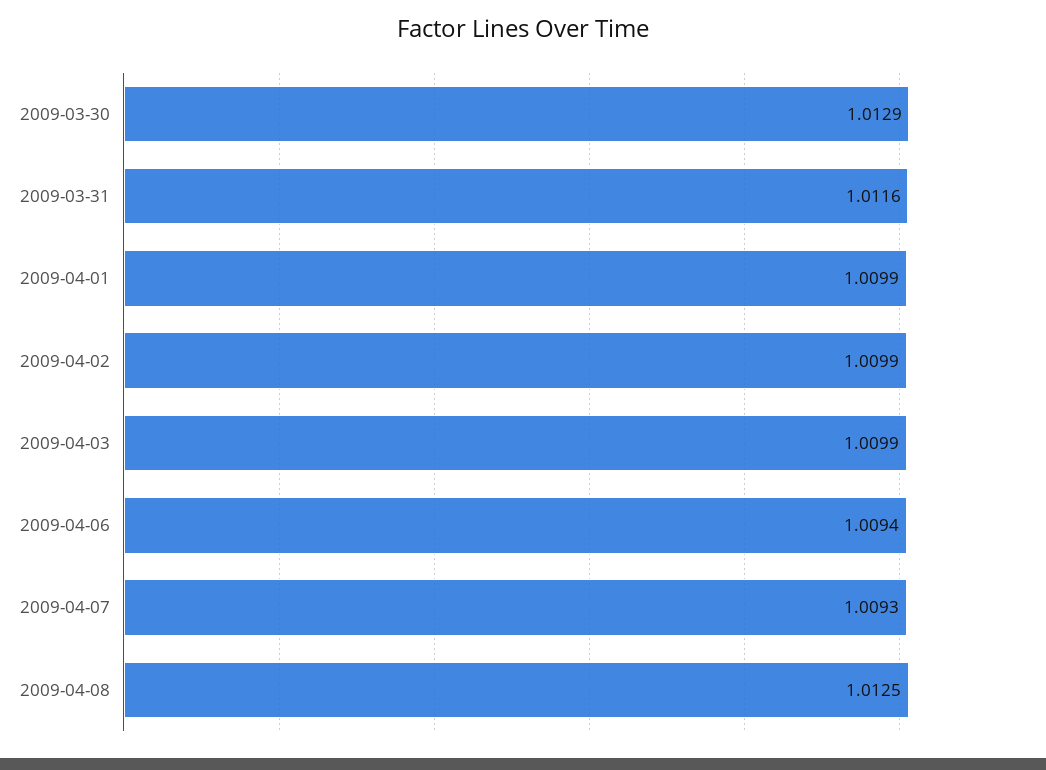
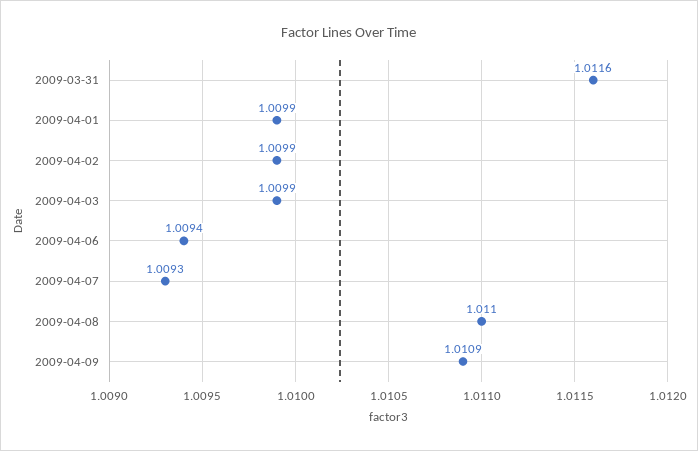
2009-03-30: 1.0129 -> none
2009-04-08: 1.0125 -> 1.011
2009-04-09: none -> 1.0109

